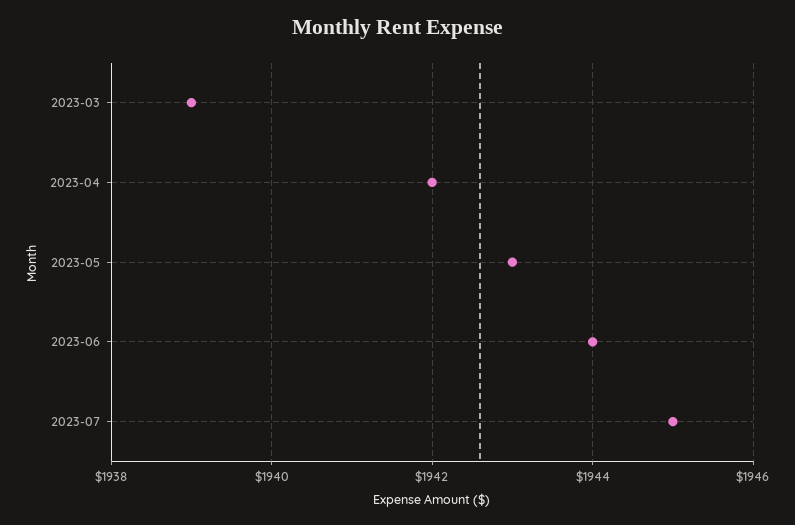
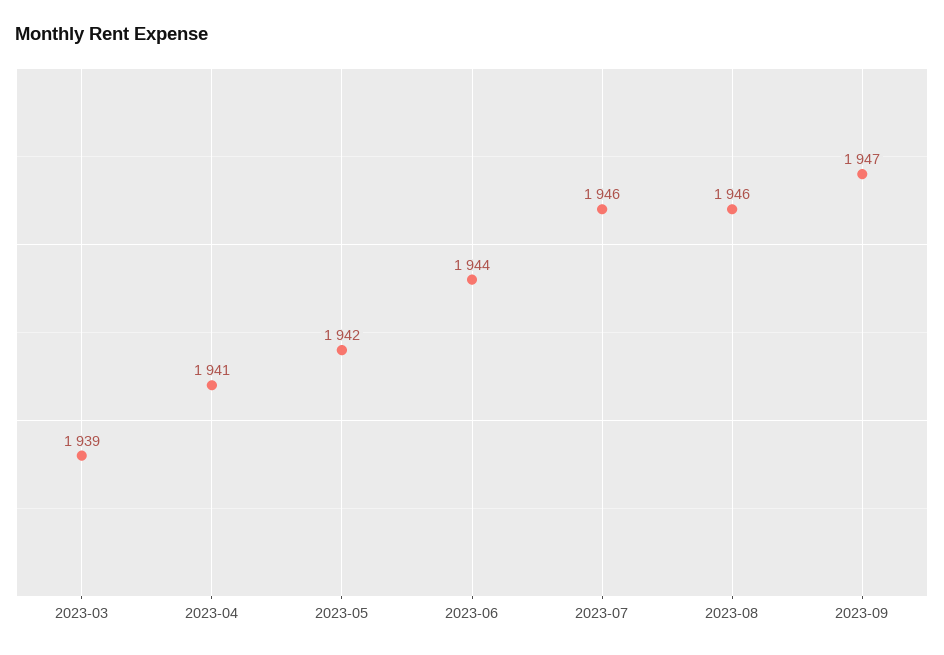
2023-04: 1942 -> 1941
2023-05: 1943 -> 1942
2023-07: 1945 -> 1946
2023-08: none -> 1946
2023-09: none -> 1947

